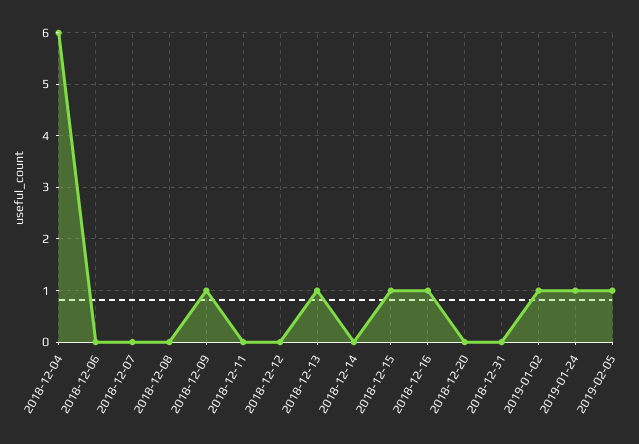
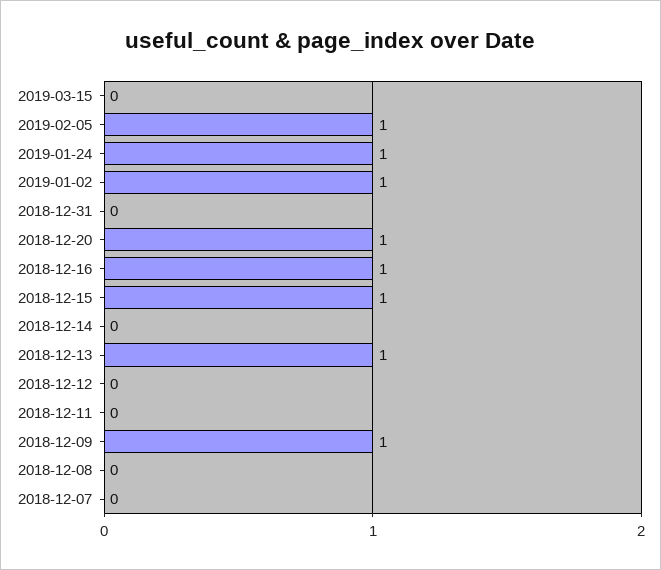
2018-12-04: 6 -> none
2018-12-06: 0 -> none
2018-12-20: 0 -> 1
2019-03-15: none -> 0

